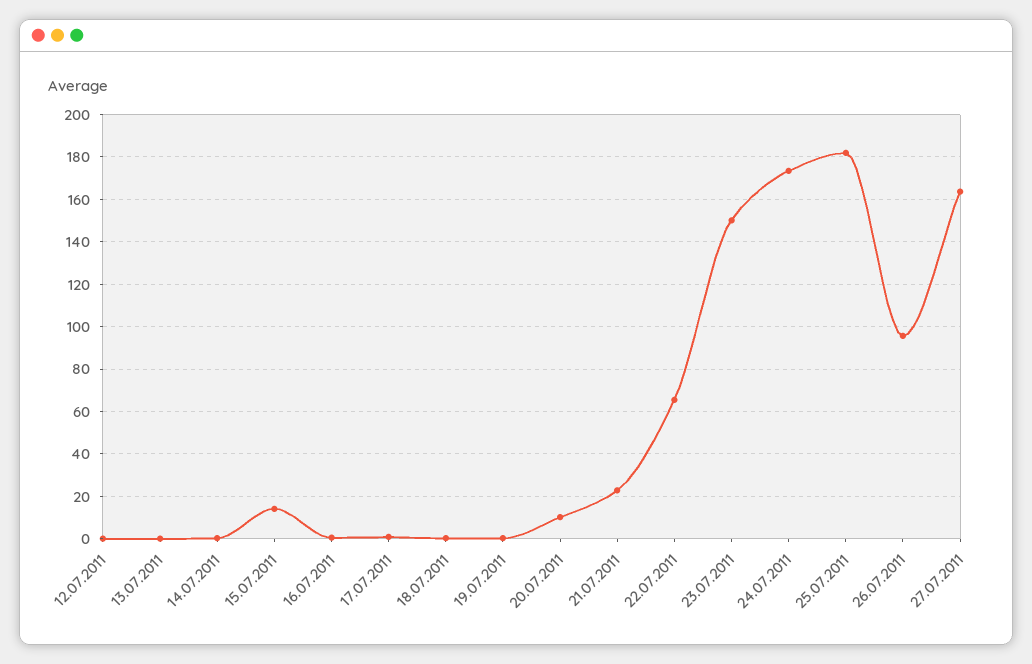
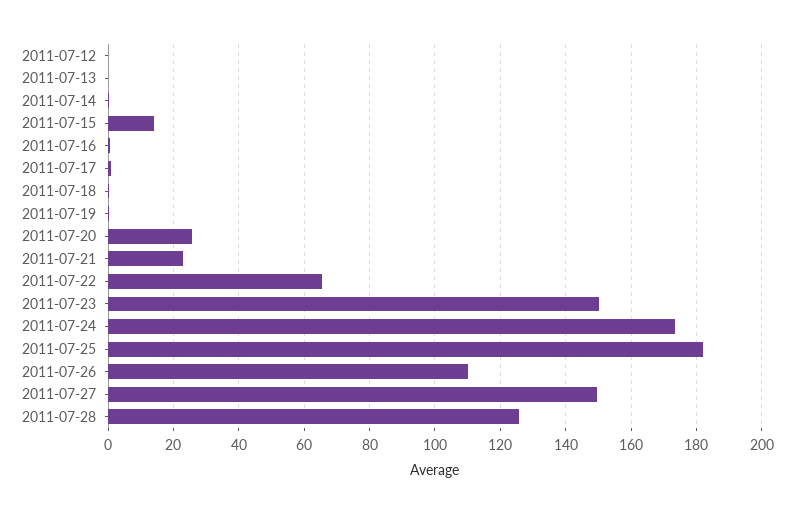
20.07.2011: 10 -> 26
26.07.2011: 95 -> 110
27.07.2011: 165 -> 150
2011-07-28: none -> 126

